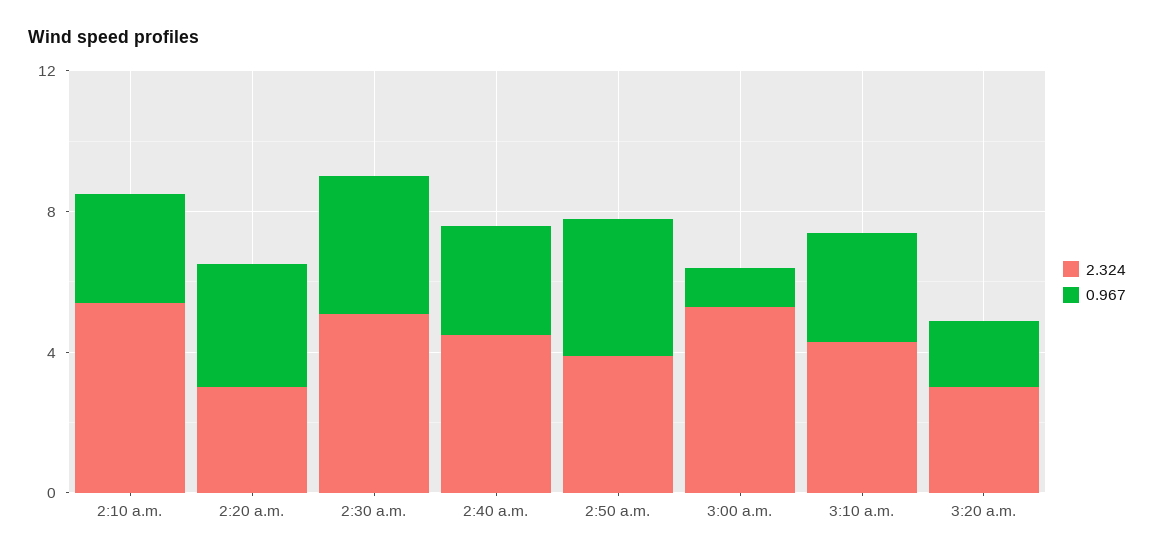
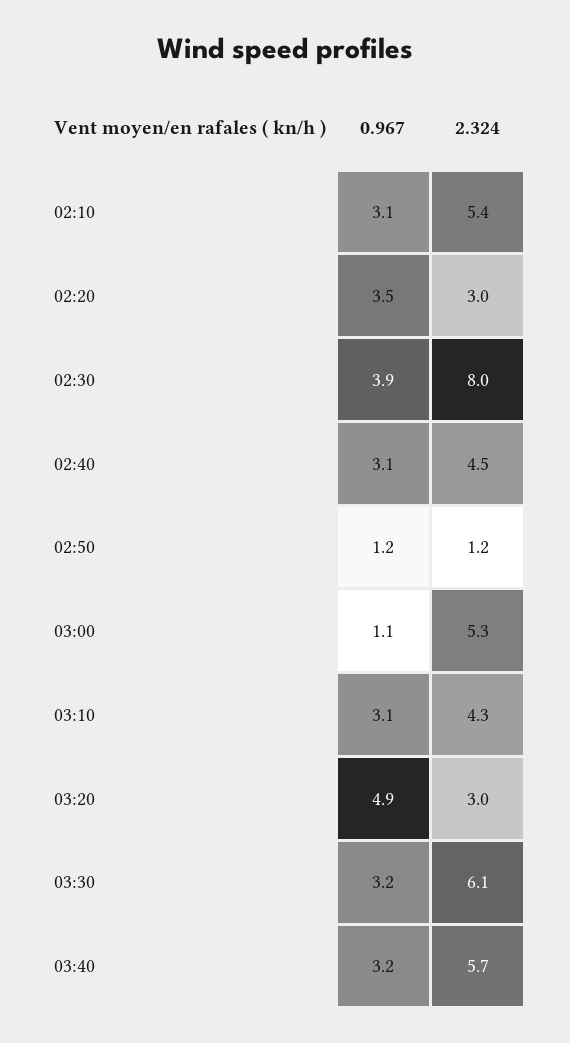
2.324, 2:30 a.m.: 5 -> 8
2.324, 2:50 a.m.: 4 -> 1.2
0.967, 2:50 a.m.: 4 -> 1.2
0.967, 3:20 a.m.: 2 -> 4.9
0.967, 03:30: none -> 3.2
2.324, 03:30: none -> 6.1
0.967, 03:40: none -> 3.2
2.324, 03:40: none -> 5.7

